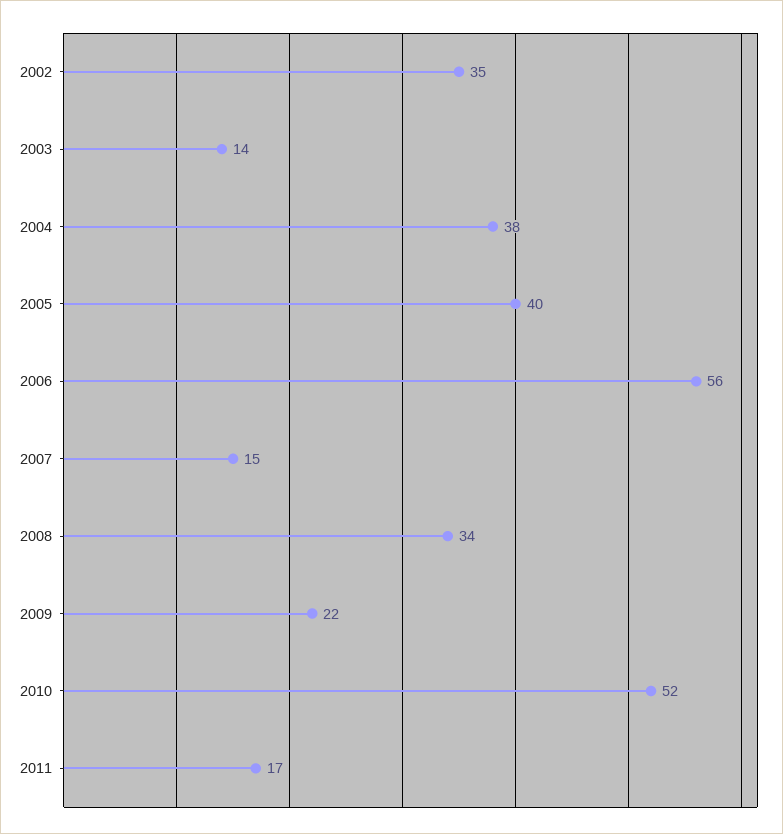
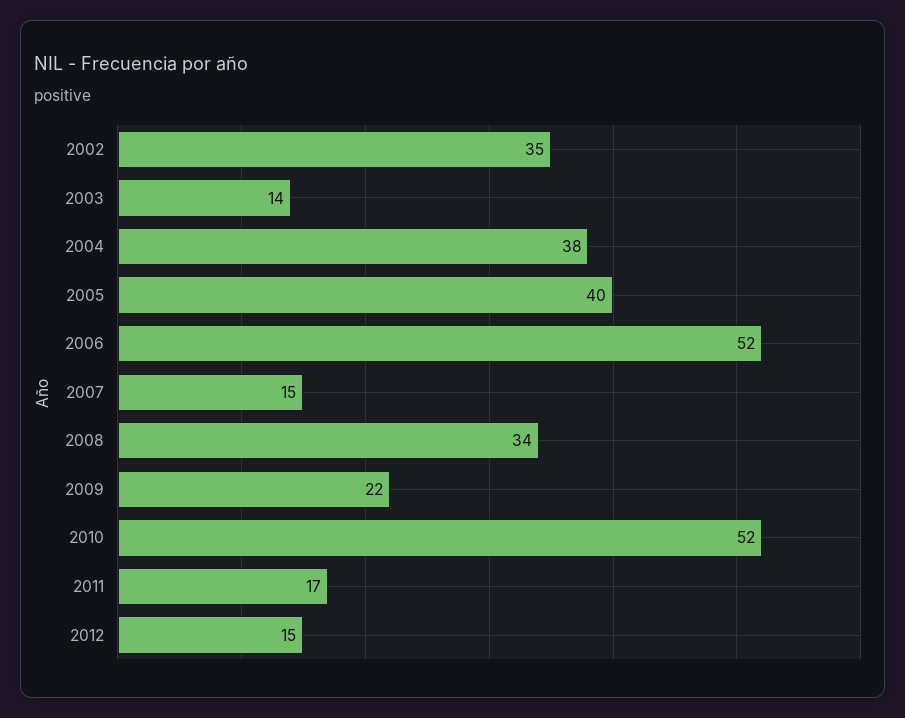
2006: 56 -> 52
2012: none -> 15

